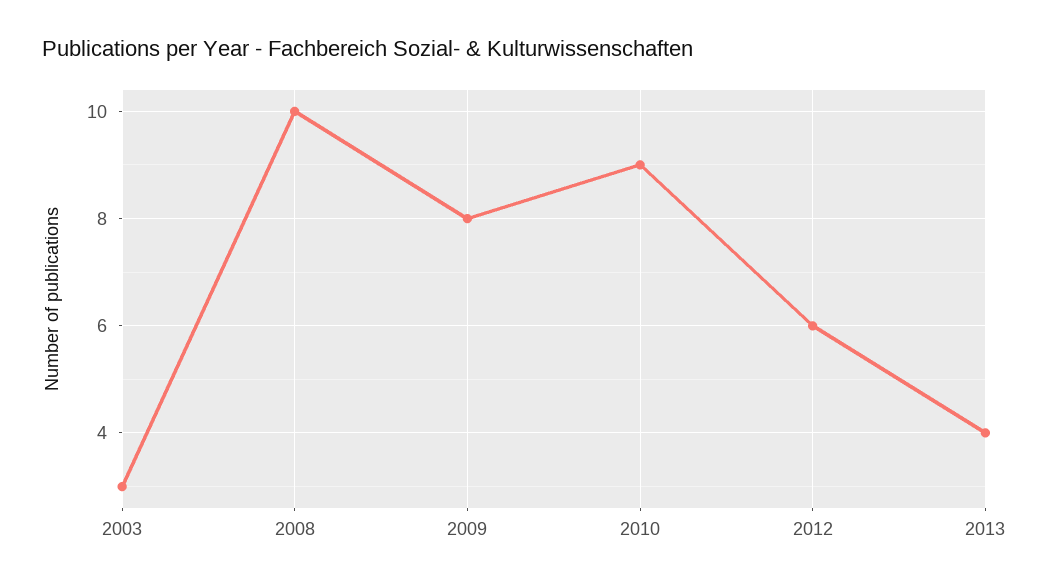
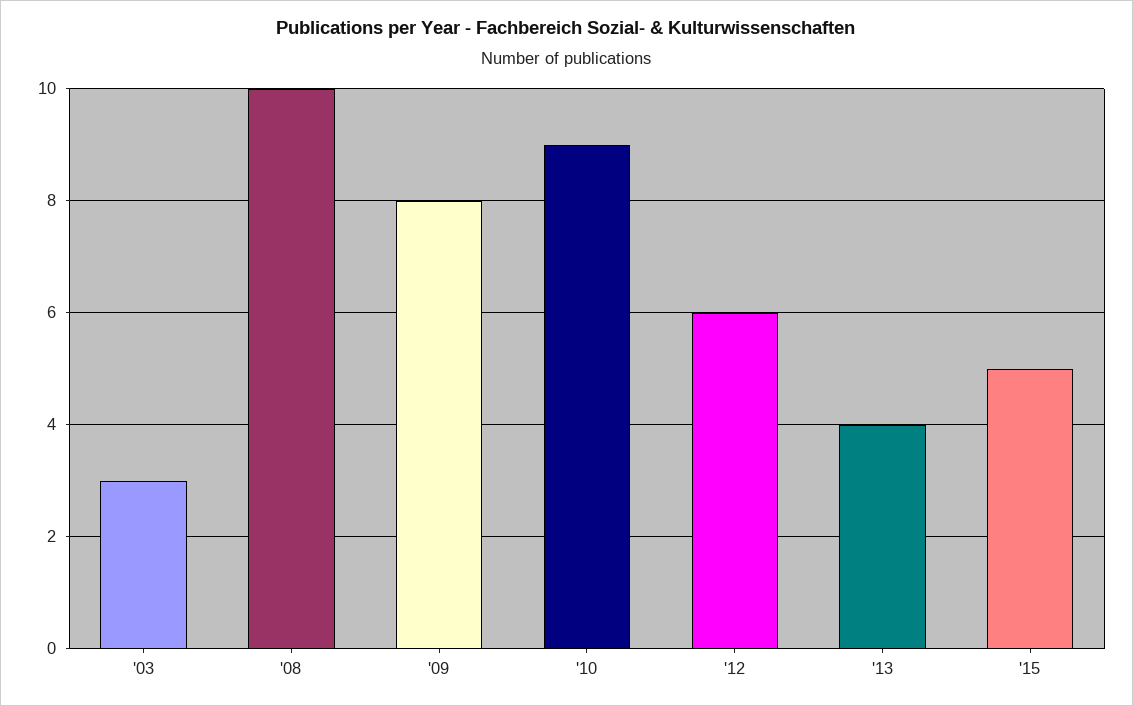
'15: none -> 5

